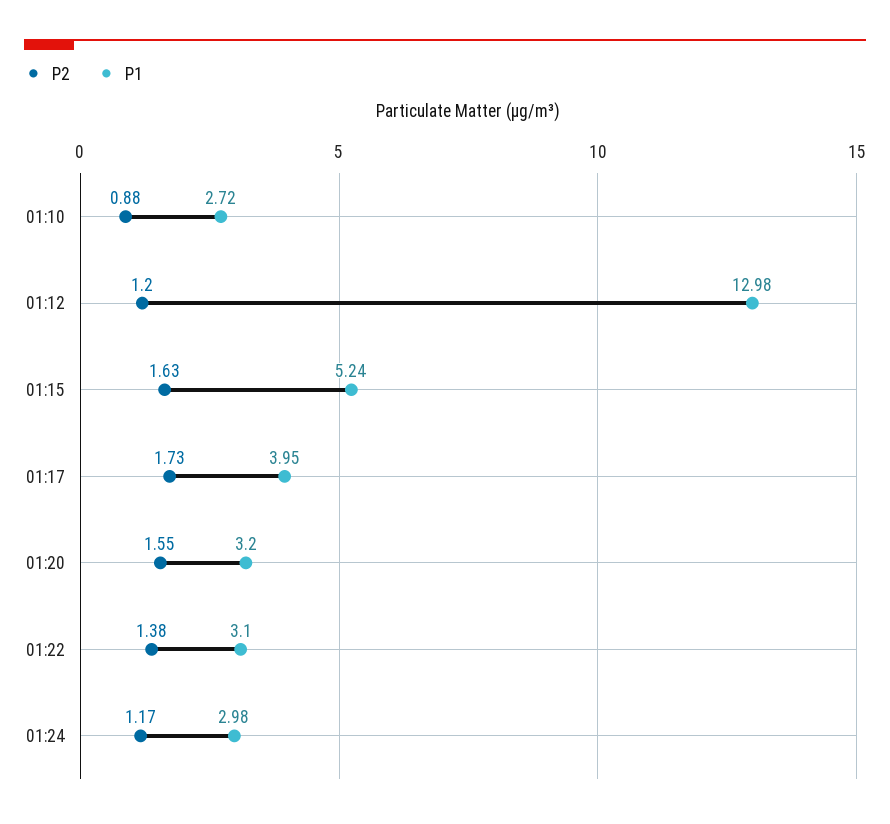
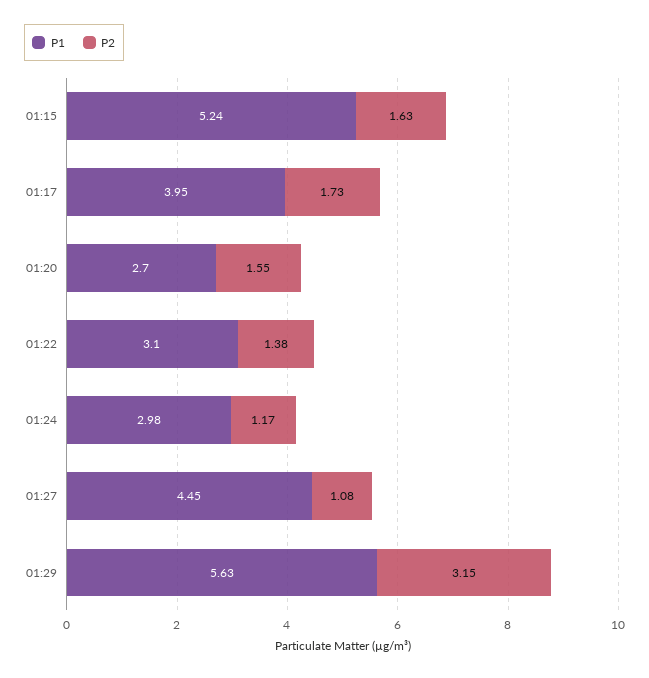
P2, 01:10: 0.88 -> none
P1, 01:10: 2.72 -> none
P2, 01:12: 1.2 -> none
P1, 01:12: 12.98 -> none
P1, 01:20: 3.2 -> 2.7
P1, 01:27: none -> 4.45
P2, 01:27: none -> 1.08
P1, 01:29: none -> 5.63
P2, 01:29: none -> 3.15

